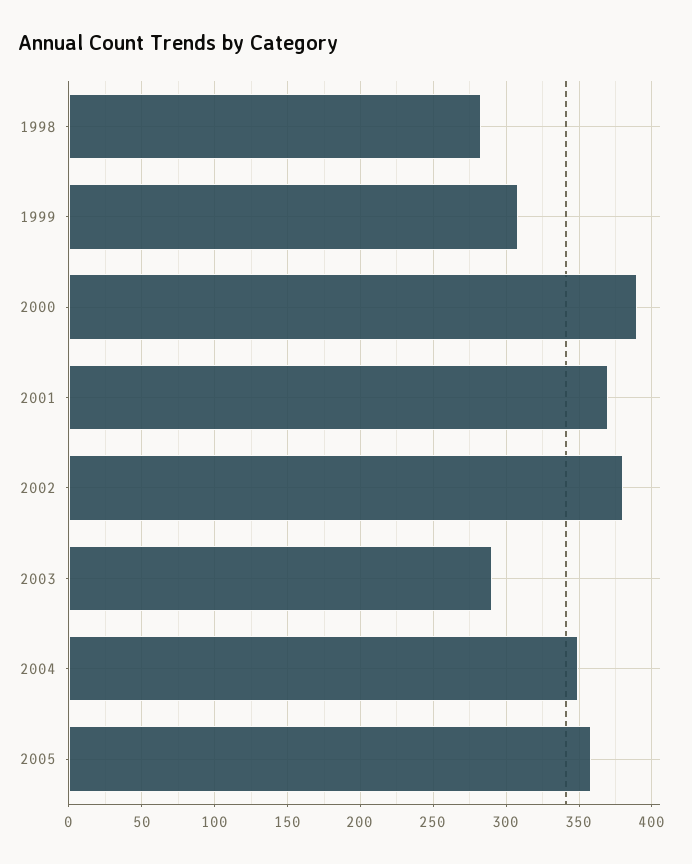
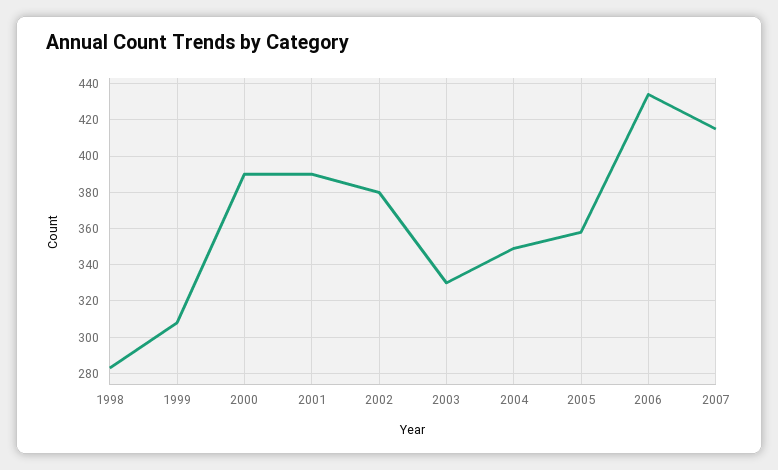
2001: 370 -> 390
2003: 290 -> 330
2006: none -> 435
2007: none -> 415

